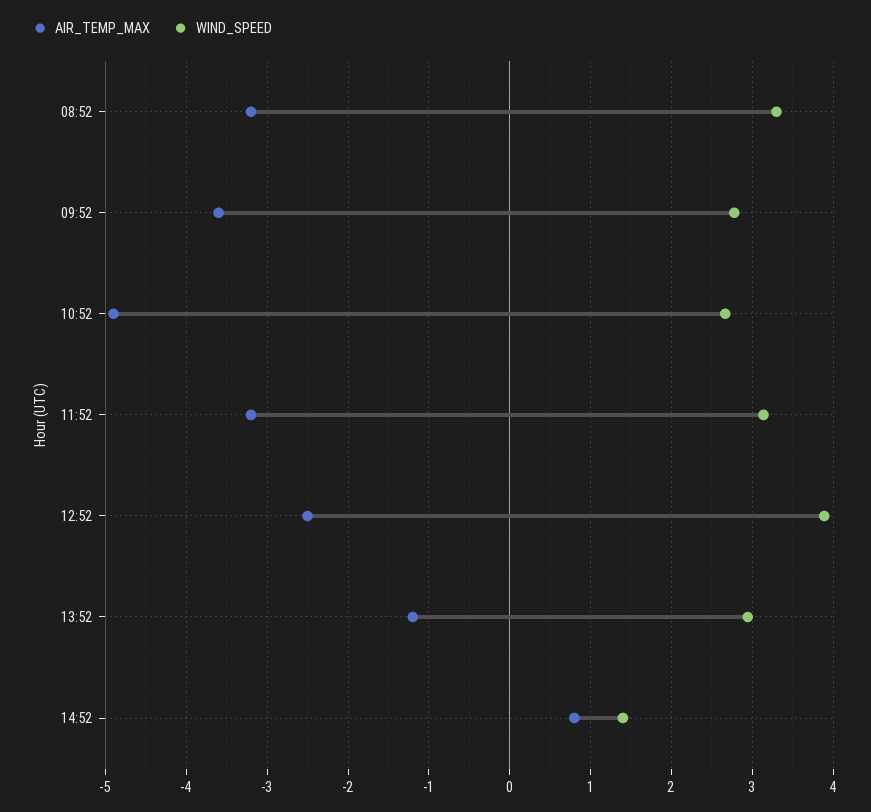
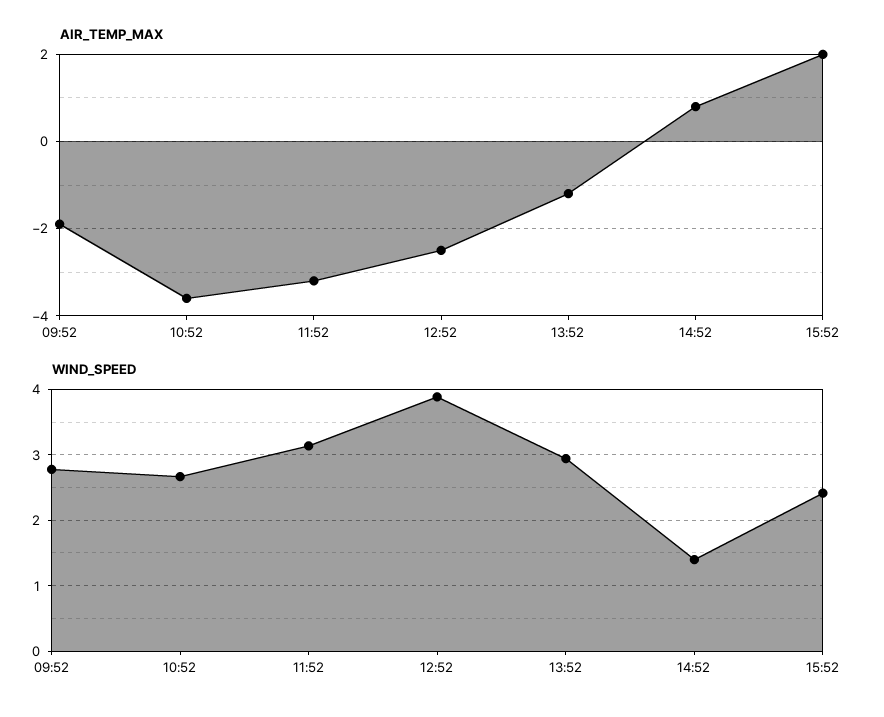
AIR_TEMP_MAX, 08:52: -3.2 -> none
WIND_SPEED, 08:52: 3.3 -> none
AIR_TEMP_MAX, 09:52: -3.6 -> -2
AIR_TEMP_MAX, 10:52: -4.9 -> -3.5
AIR_TEMP_MAX, 15:52: none -> 2
WIND_SPEED, 15:52: none -> 2.4

